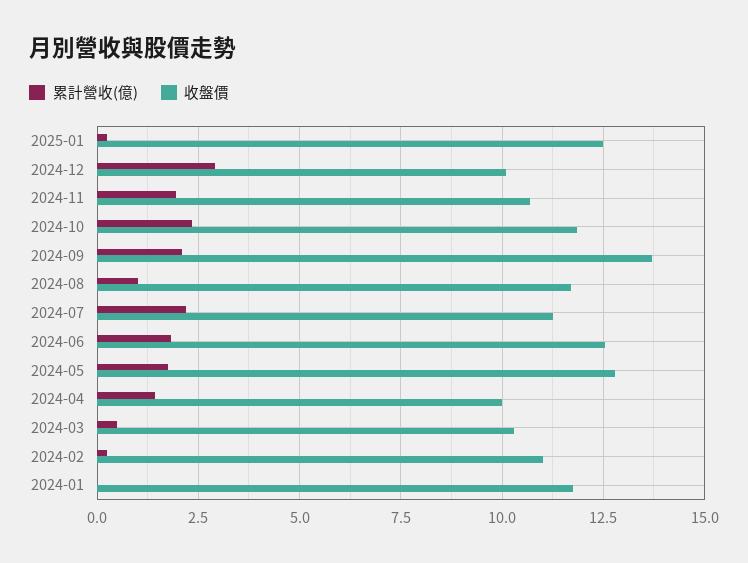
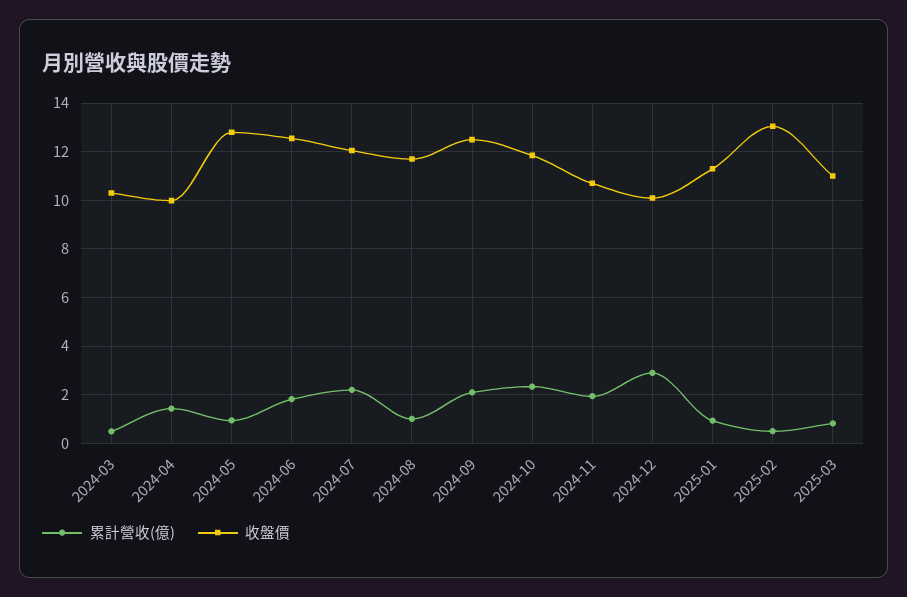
累計營收(億), 2025-01: 0.25 -> 1
收盤價, 2025-01: 12.5 -> 11.25
收盤價, 2024-09: 13.75 -> 12.5
收盤價, 2024-07: 11.25 -> 12
累計營收(億), 2024-05: 1.75 -> 1
累計營收(億), 2024-02: 0.25 -> none
收盤價, 2024-02: 11 -> none
累計營收(億), 2024-01: 0 -> none
收盤價, 2024-01: 11.75 -> none
累計營收(億), 2025-02: none -> 0.5
收盤價, 2025-02: none -> 13
累計營收(億), 2025-03: none -> 0.75
收盤價, 2025-03: none -> 11

